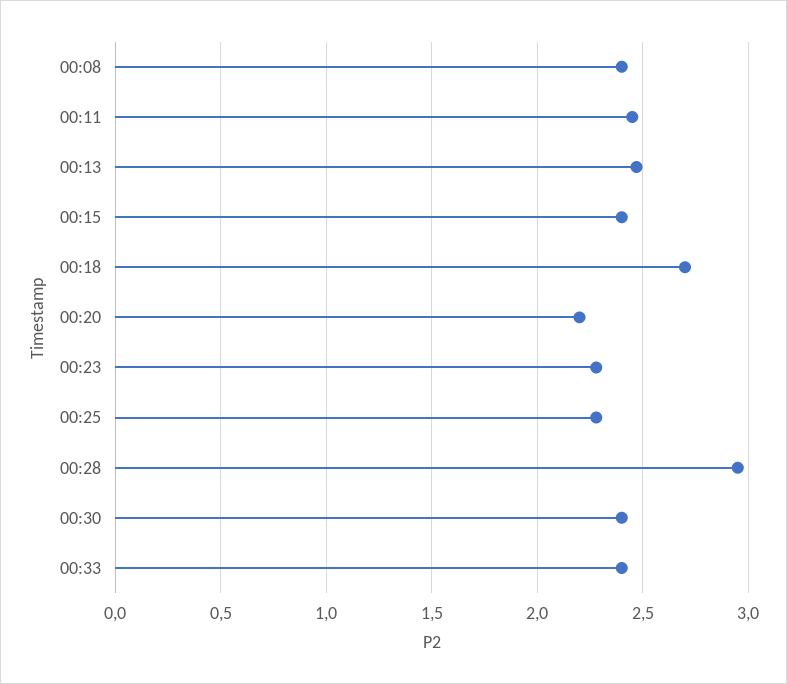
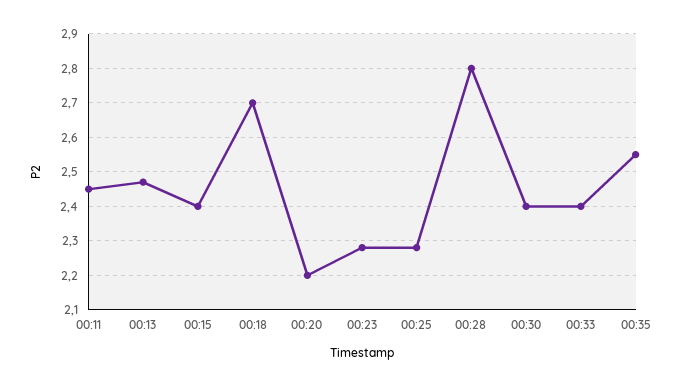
00:08: 2.4 -> none
00:28: 2.95 -> 2.8
00:35: none -> 2.55

